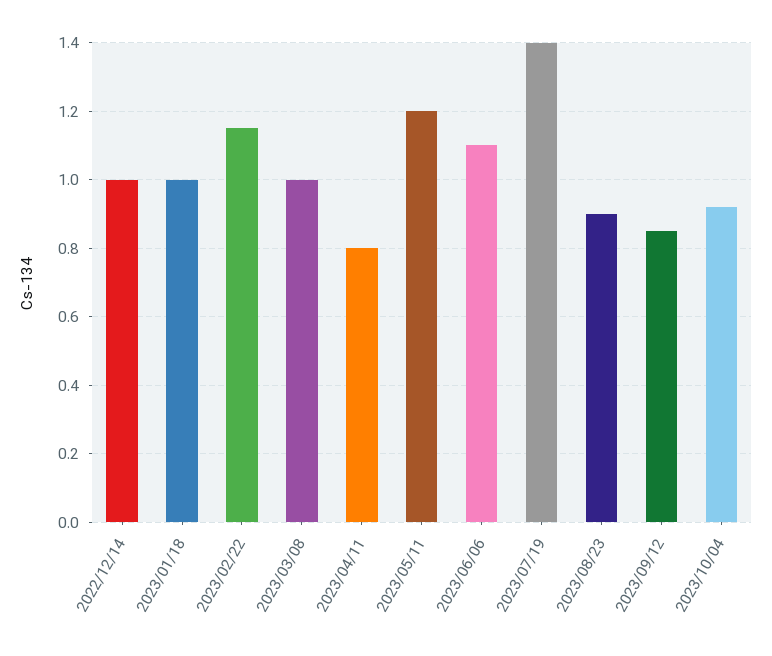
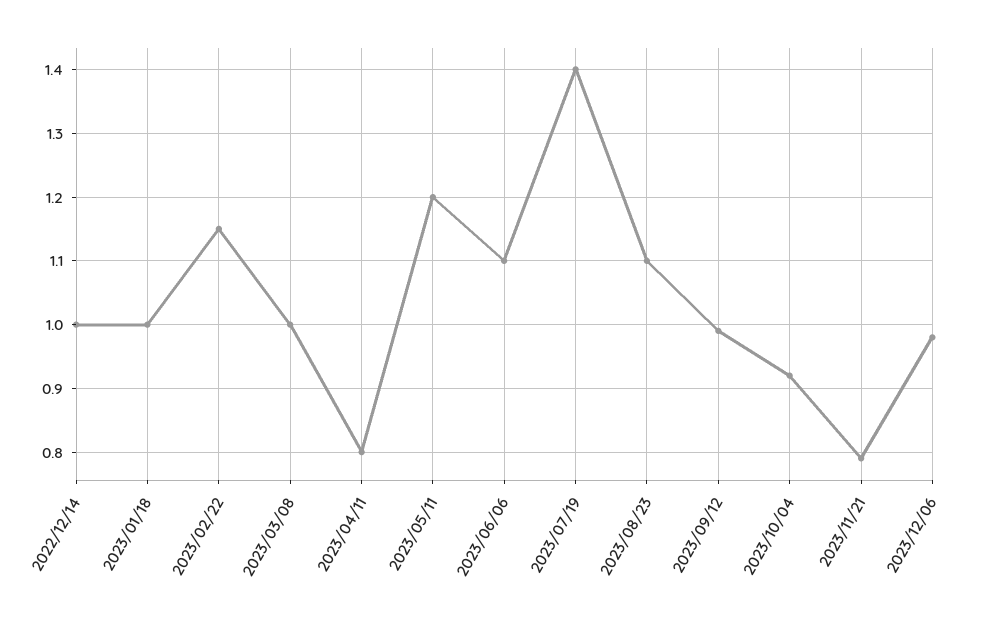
2023/08/23: 0.9 -> 1.1
2023/09/12: 0.85 -> 0.99
2023/11/21: none -> 0.79
2023/12/06: none -> 0.98

